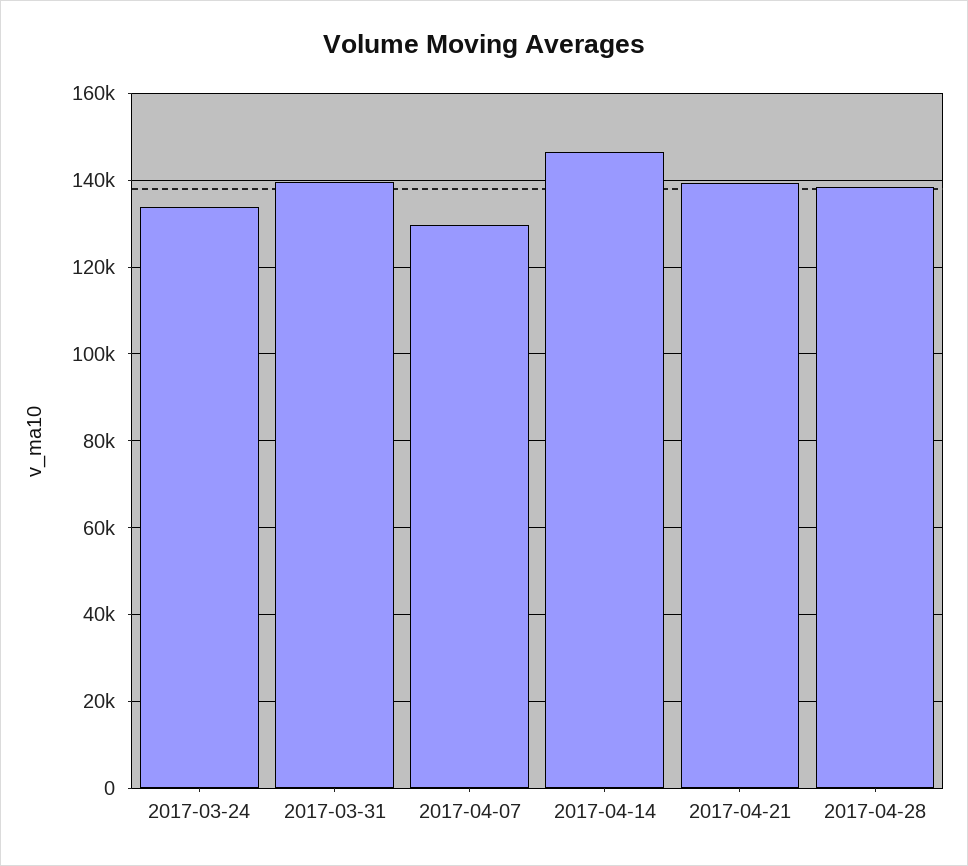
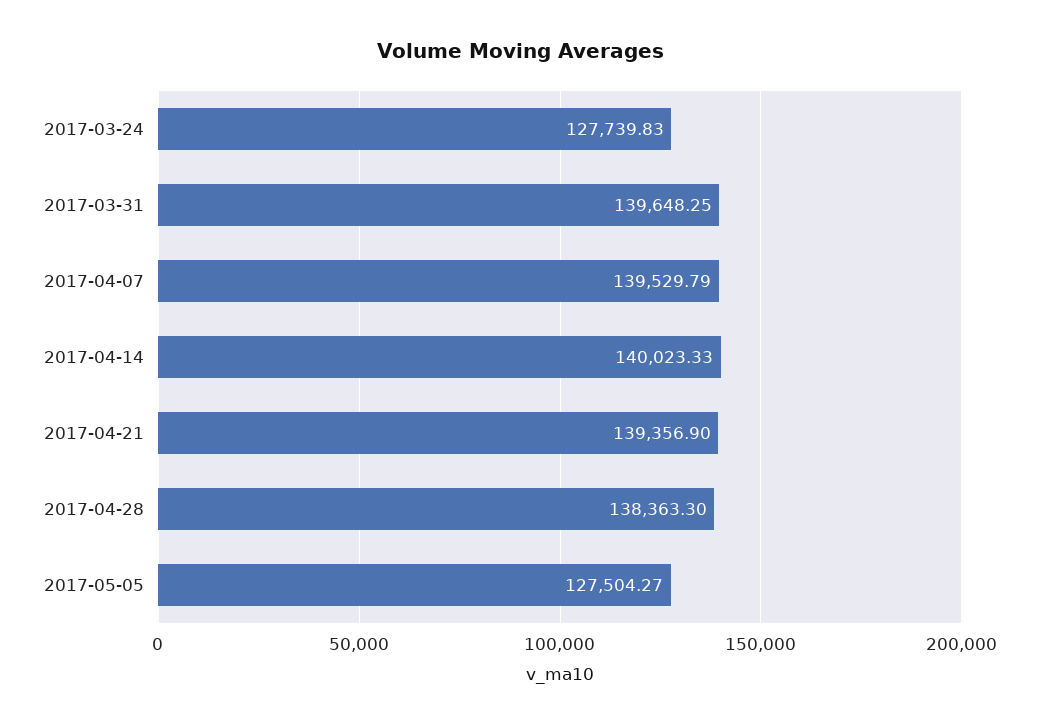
2017-03-24: 134000 -> 127739.83
2017-04-07: 130000 -> 139529.79
2017-04-14: 146000 -> 140023.33
2017-05-05: none -> 127504.27

